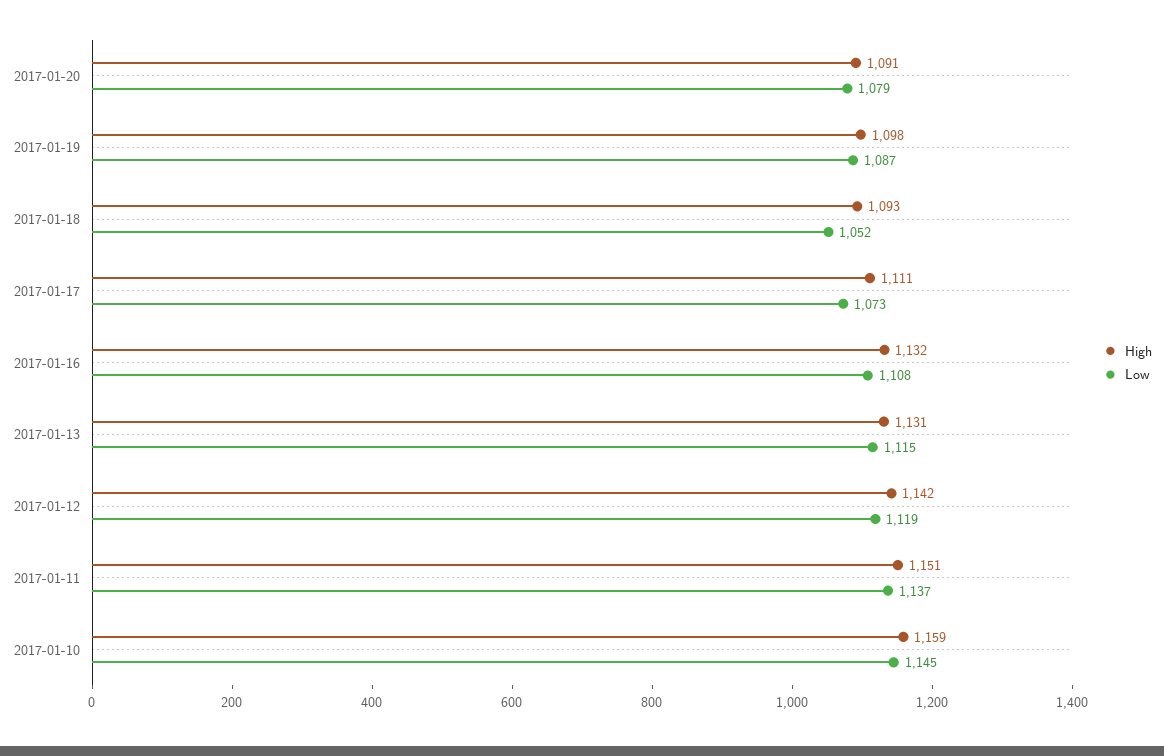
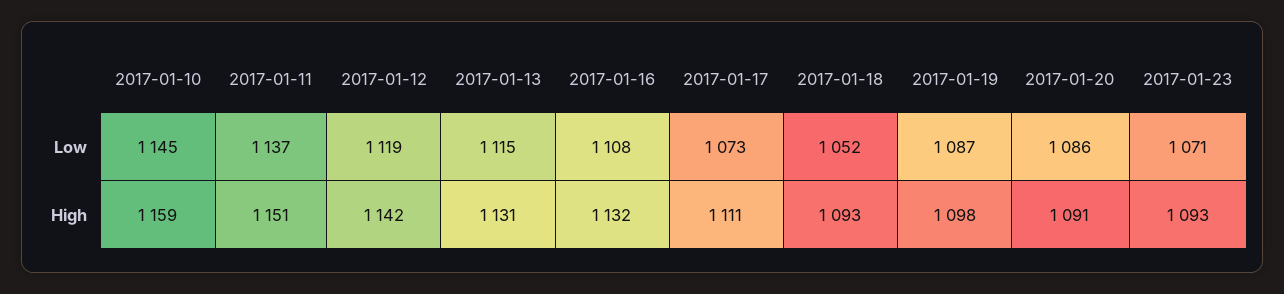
Low, 2017-01-20: 1079 -> 1086
Low, 2017-01-23: none -> 1071
High, 2017-01-23: none -> 1093

